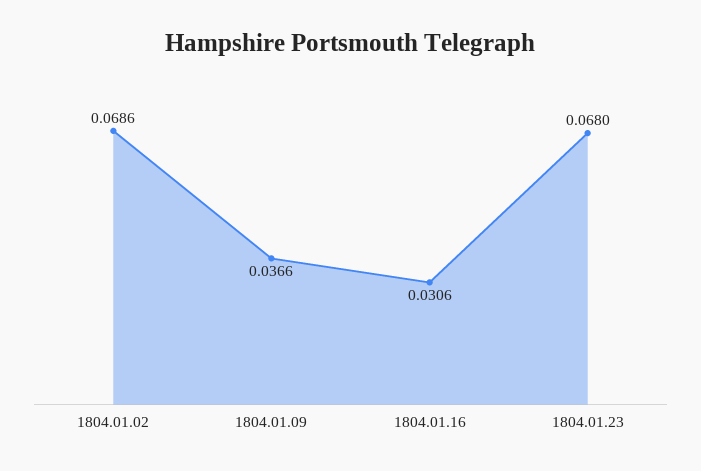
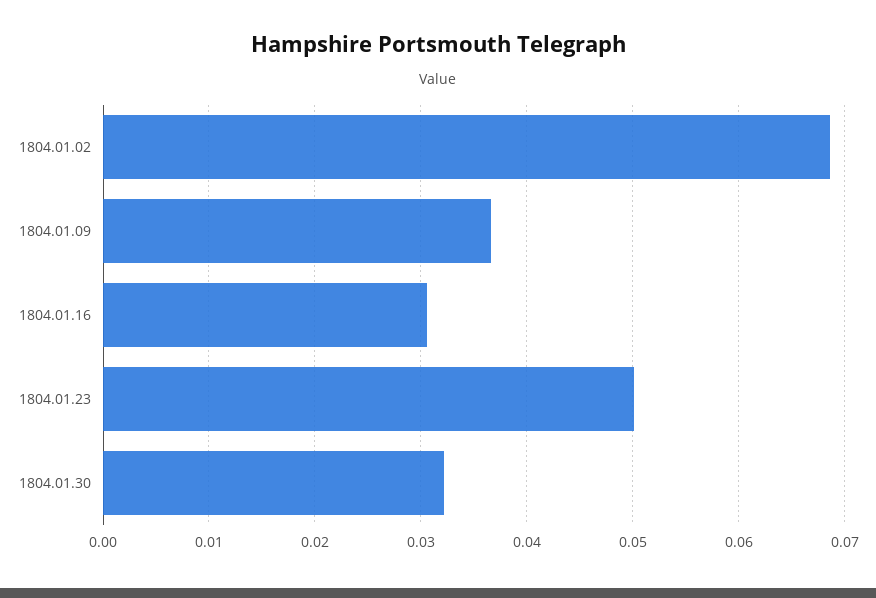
1804.01.23: 0.068 -> 0.05
1804.01.30: none -> 0.032

